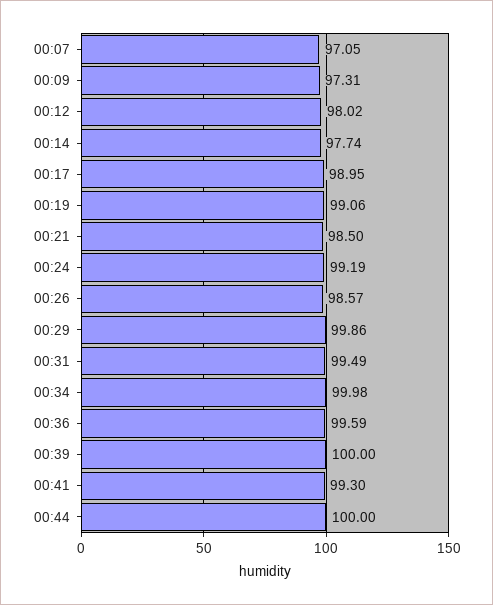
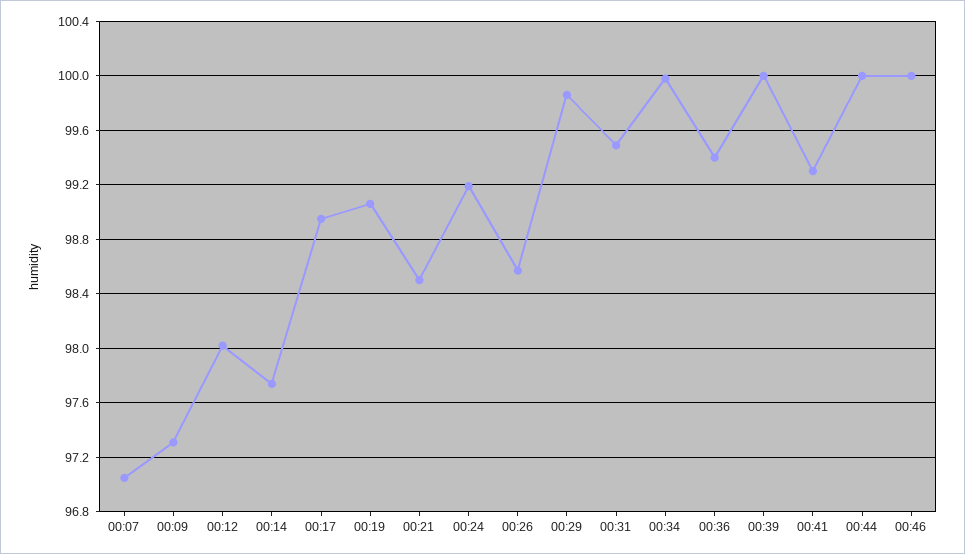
00:36: 99.59 -> 99.4
00:46: none -> 100

